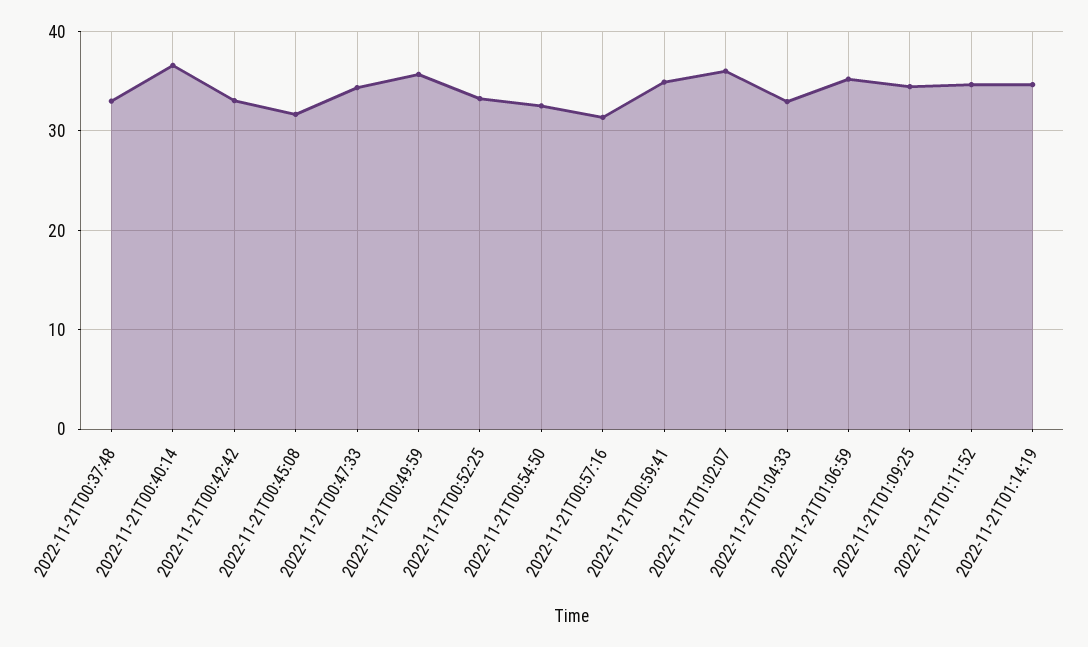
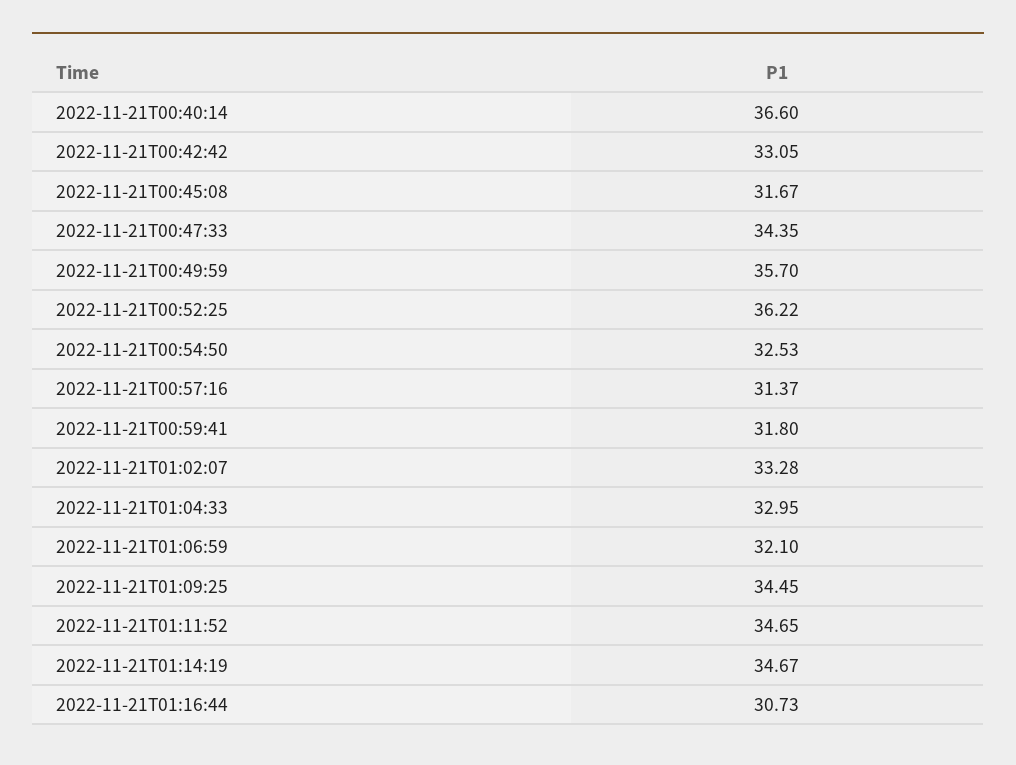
2022-11-21T00:37:48: 33 -> none
2022-11-21T00:52:25: 33 -> 36.22
2022-11-21T00:59:41: 35 -> 31.8
2022-11-21T01:02:07: 36 -> 33.28
2022-11-21T01:06:59: 35 -> 32.1
2022-11-21T01:16:44: none -> 30.73

